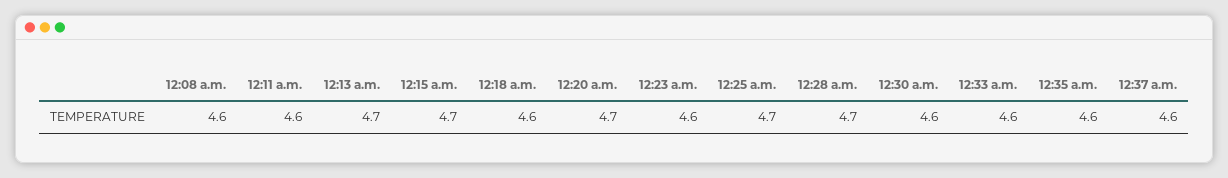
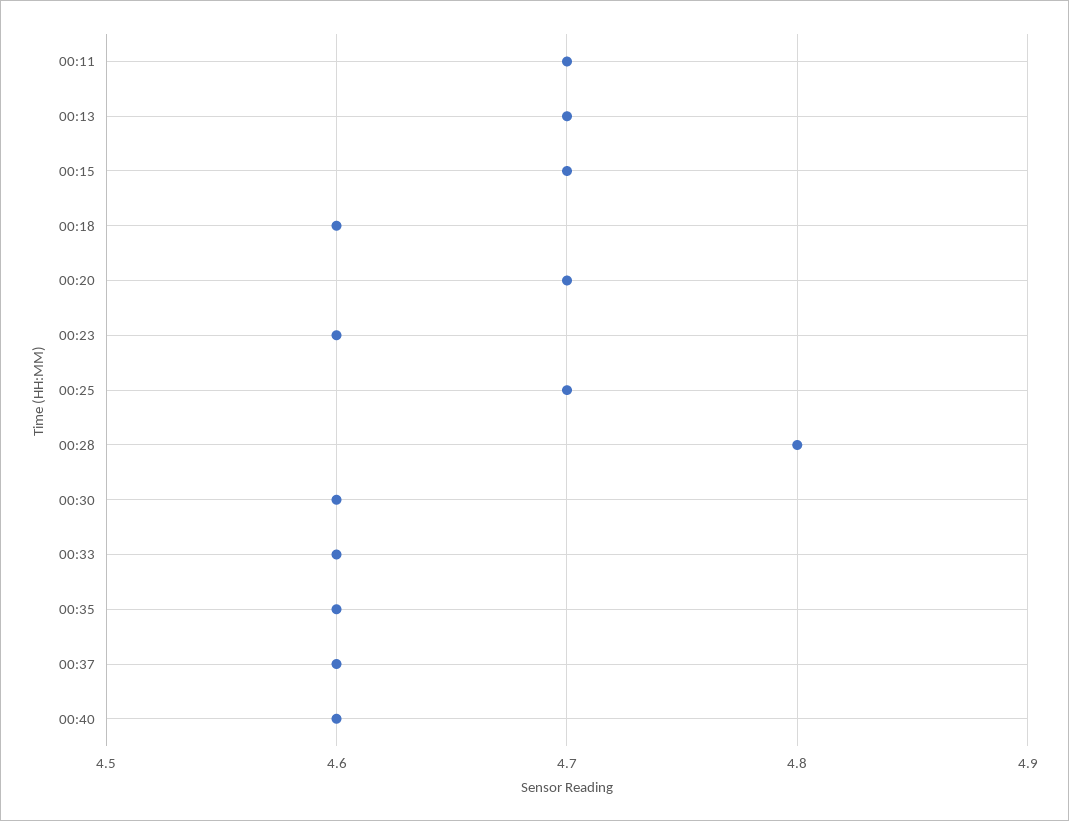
12:08 a.m.: 4.6 -> none
12:11 a.m.: 4.6 -> 4.7
12:28 a.m.: 4.7 -> 4.8
00:40: none -> 4.6

